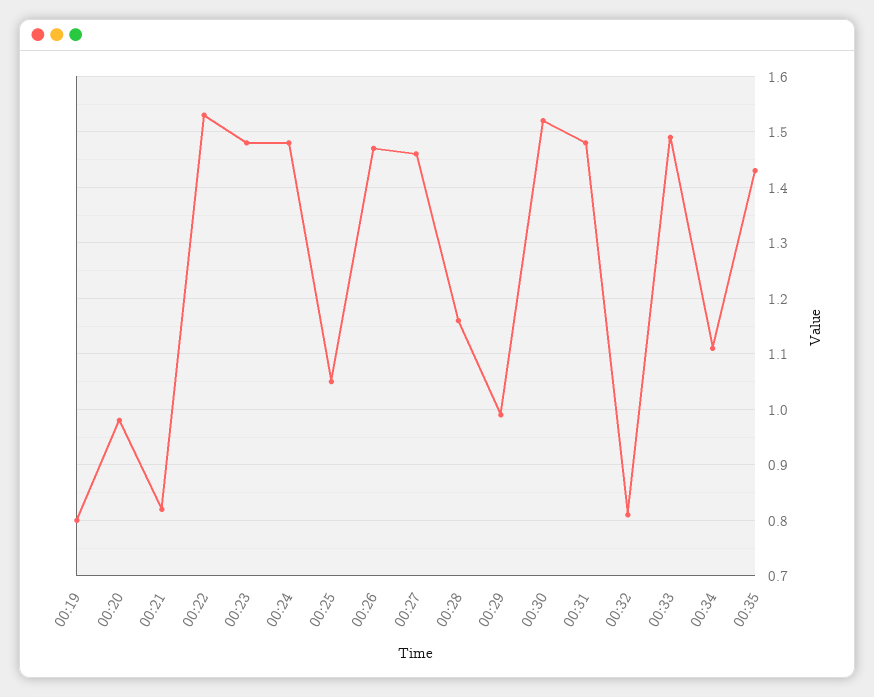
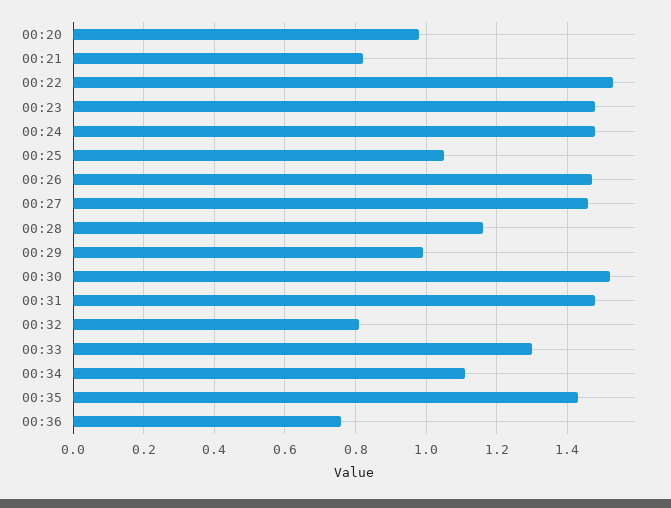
00:19: 0.8 -> none
00:33: 1.5 -> 1.3
00:36: none -> 0.75

